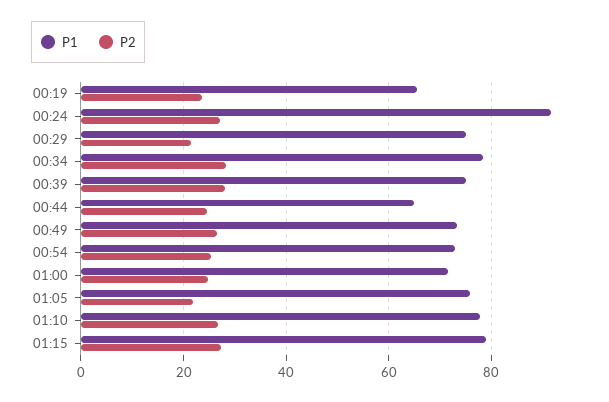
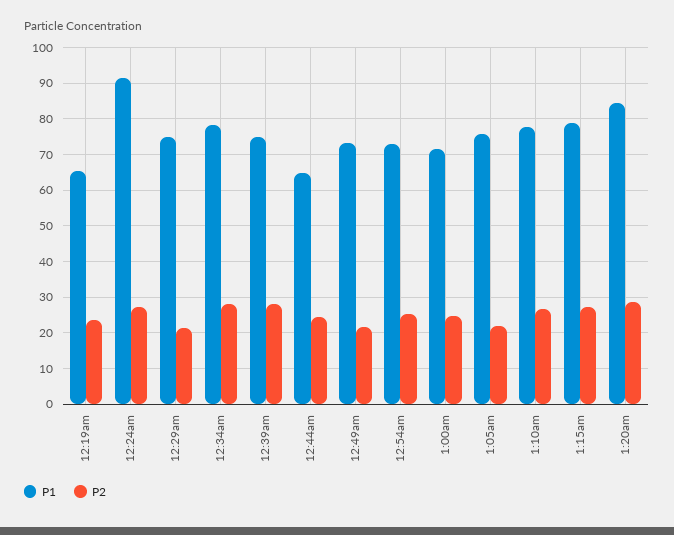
P2, 00:49: 26 -> 22
P1, 1:20am: none -> 84
P2, 1:20am: none -> 28

